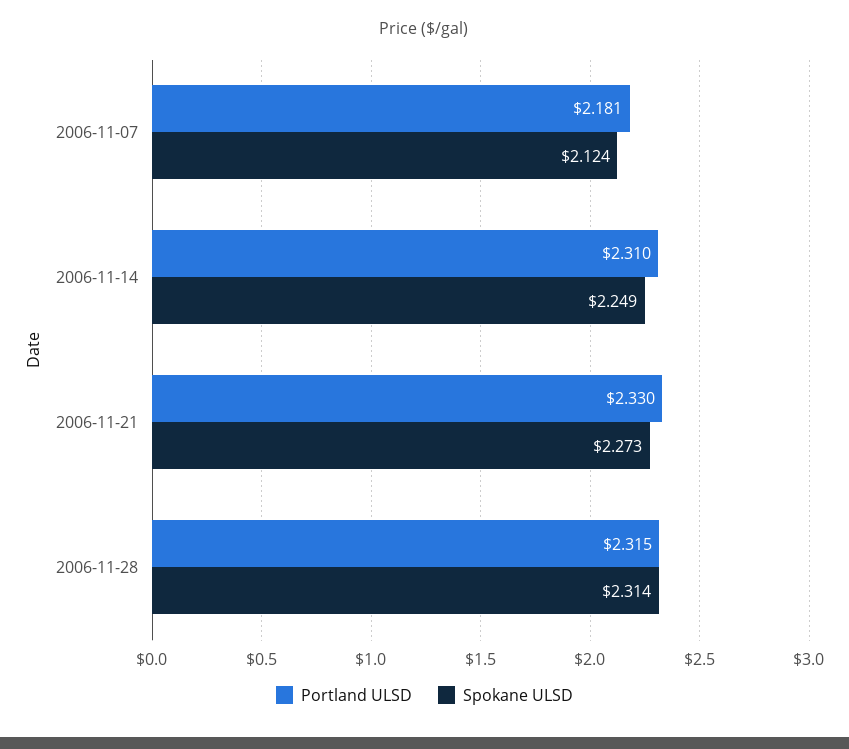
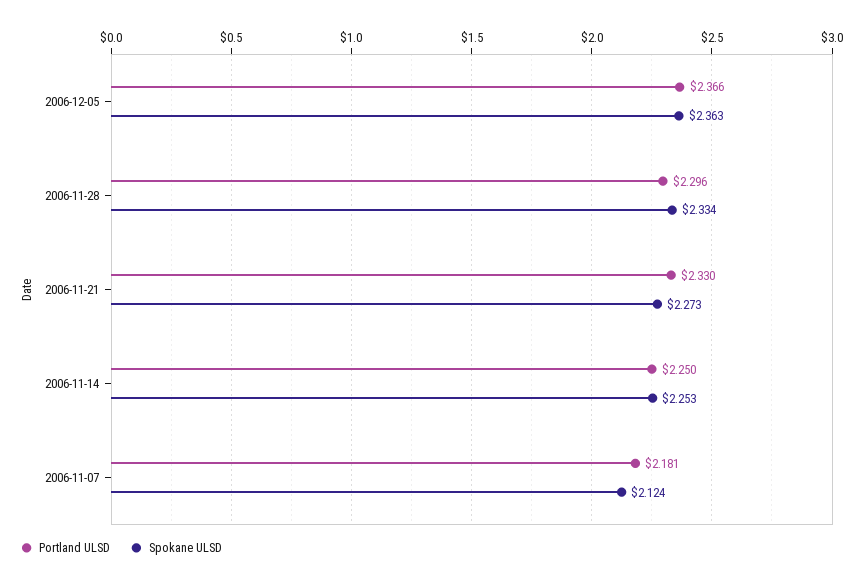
Portland ULSD, 2006-11-14: 2.31 -> 2.25
Spokane ULSD, 2006-11-14: 2.249 -> 2.253
Portland ULSD, 2006-11-28: 2.315 -> 2.296
Spokane ULSD, 2006-11-28: 2.314 -> 2.334
Portland ULSD, 2006-12-05: none -> 2.366
Spokane ULSD, 2006-12-05: none -> 2.363

